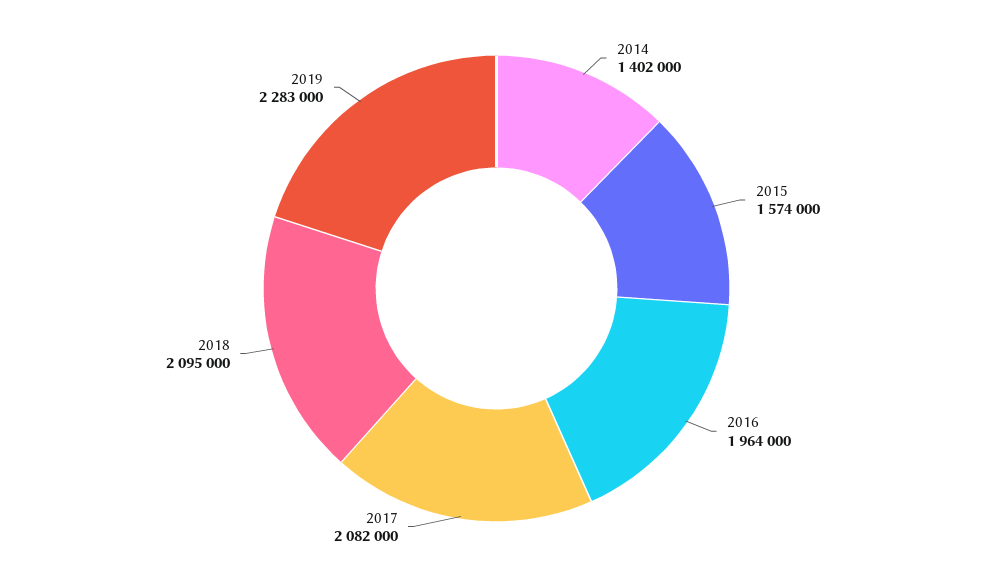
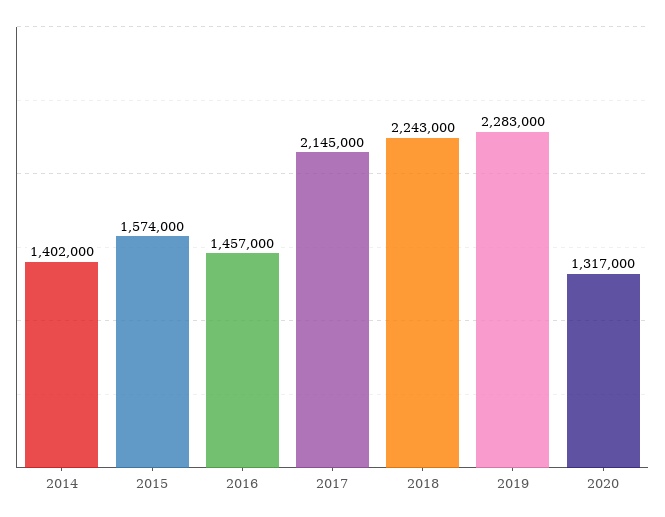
2016: 1964000 -> 1457000
2017: 2082000 -> 2145000
2018: 2095000 -> 2243000
2020: none -> 1317000

